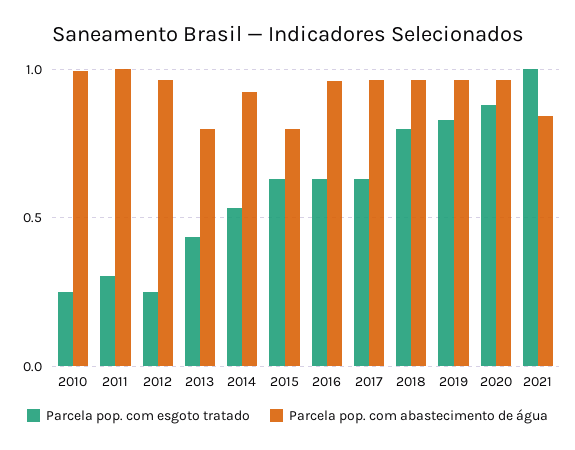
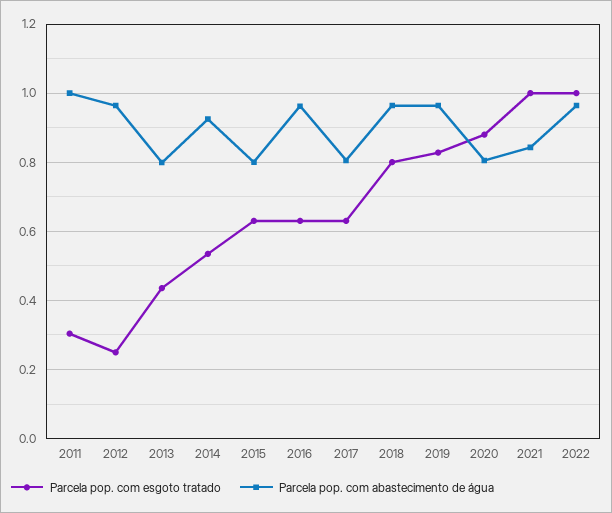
Parcela pop. com esgoto tratado, 2010: 0.25 -> none
Parcela pop. com abastecimento de água, 2010: 1 -> none
Parcela pop. com abastecimento de água, 2017: 0.95 -> 0.8
Parcela pop. com abastecimento de água, 2020: 0.95 -> 0.8
Parcela pop. com esgoto tratado, 2022: none -> 1
Parcela pop. com abastecimento de água, 2022: none -> 0.96

